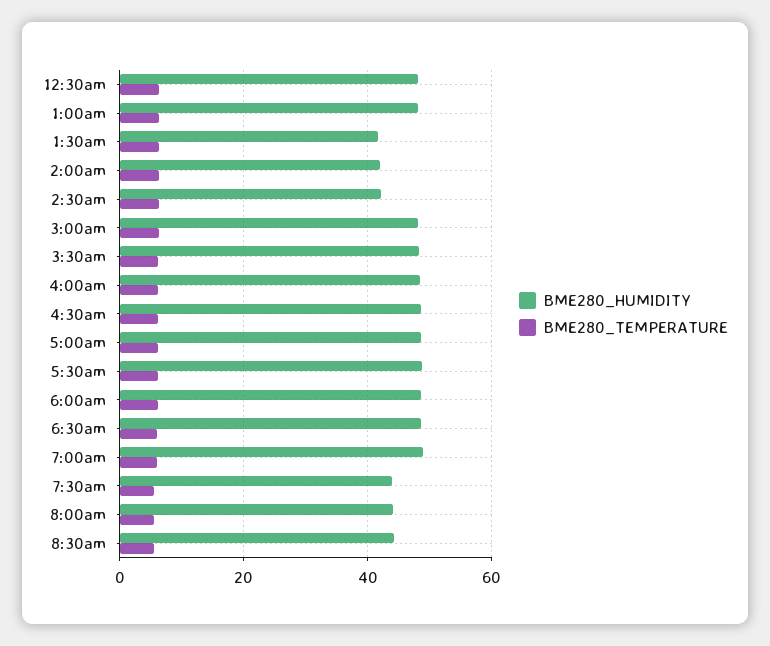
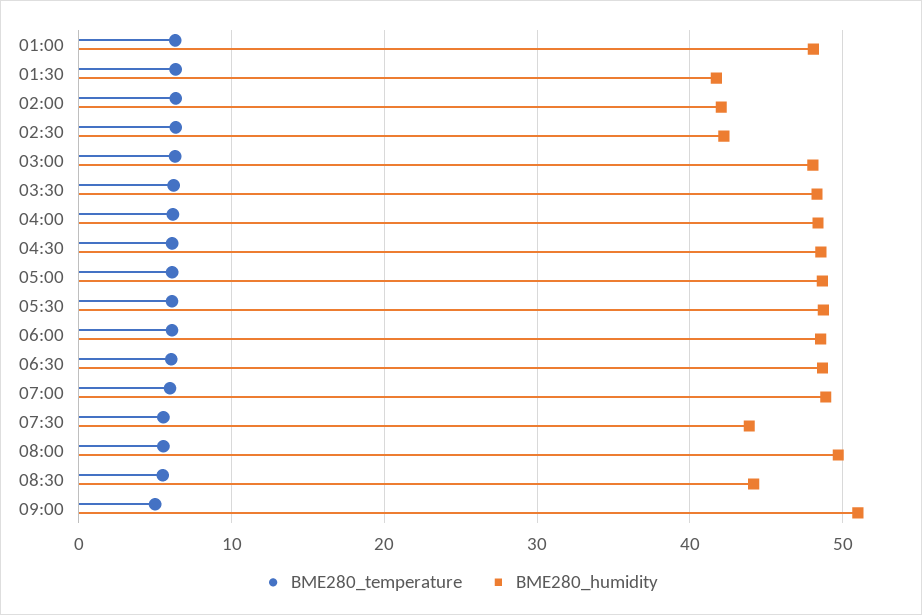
BME280_HUMIDITY, 12:30am: 48 -> none
BME280_TEMPERATURE, 12:30am: 6 -> none
BME280_HUMIDITY, 8:00am: 44 -> 50
BME280_TEMPERATURE, 09:00: none -> 5
BME280_HUMIDITY, 09:00: none -> 51

